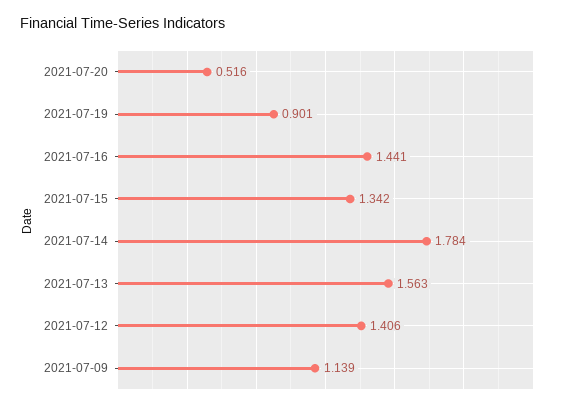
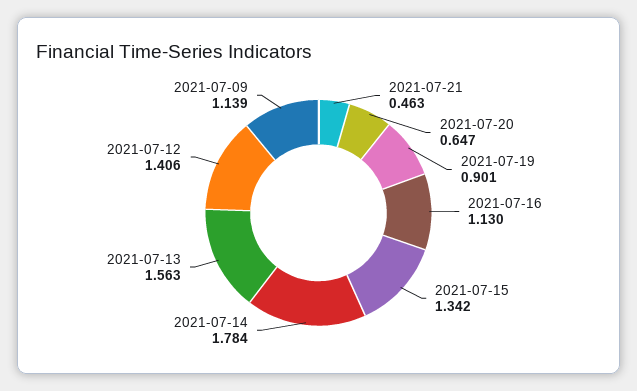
2021-07-20: 0.516 -> 0.647
2021-07-16: 1.441 -> 1.13
2021-07-21: none -> 0.463

